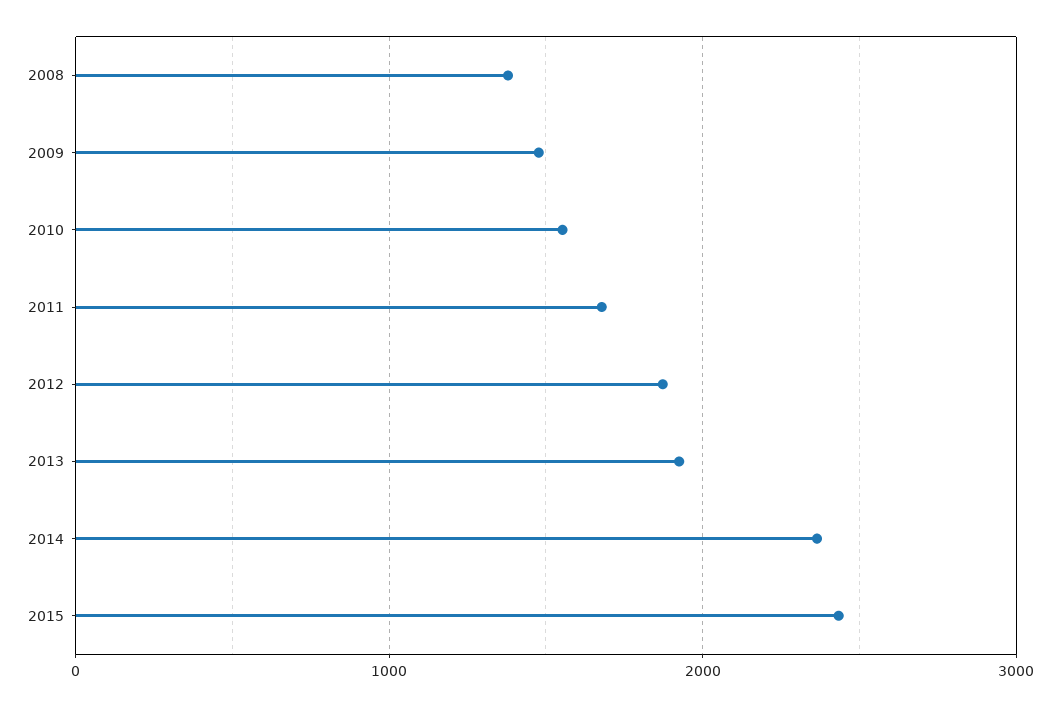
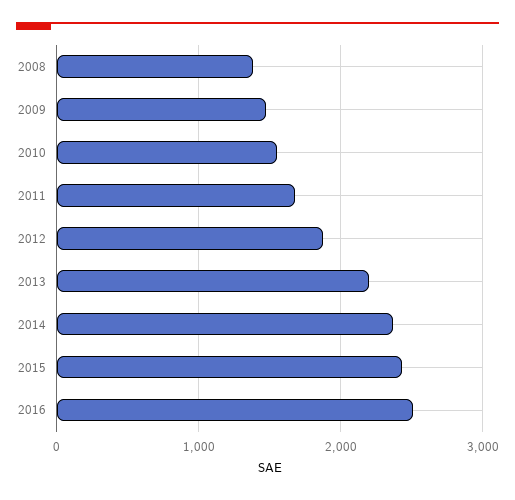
2013: 1900 -> 2200
2016: none -> 2500

